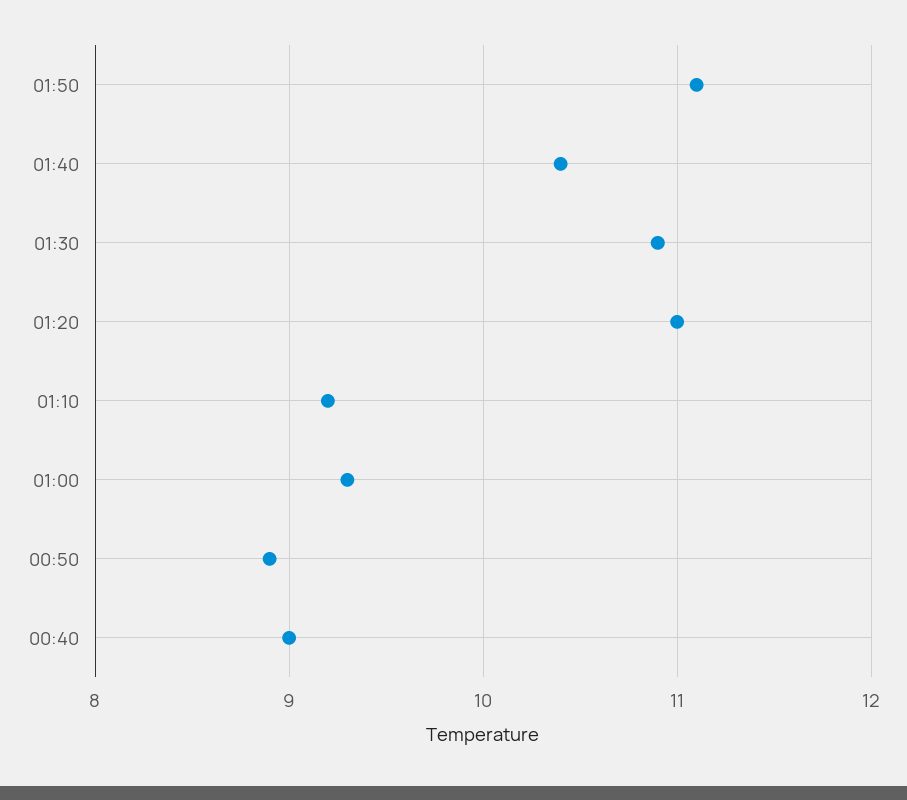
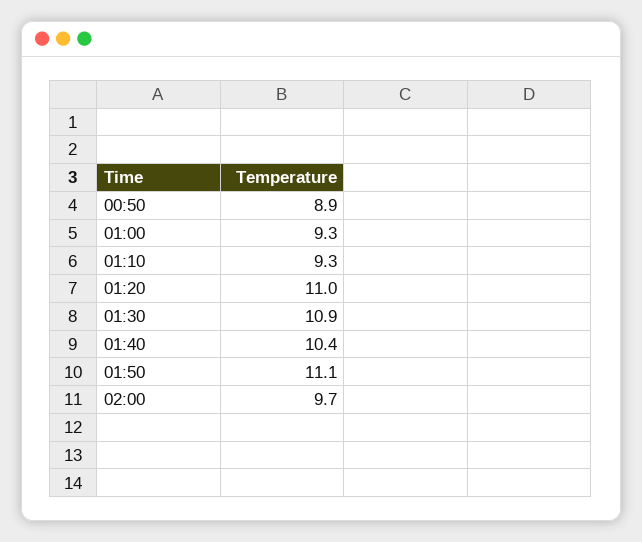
01:10: 9.2 -> 9.3
00:40: 9 -> none
02:00: none -> 9.7

